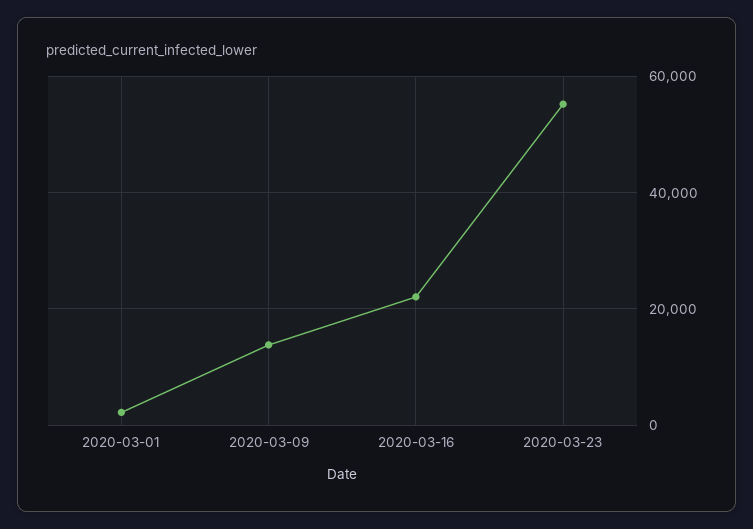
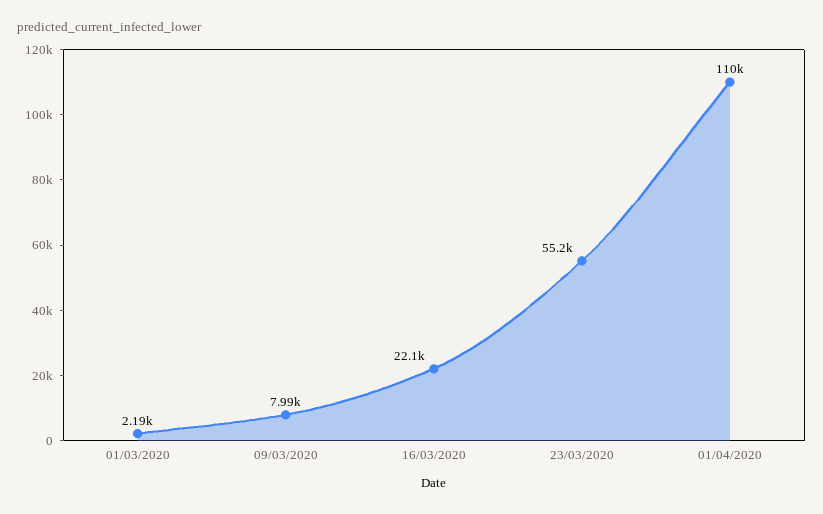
2020-03-09: 14000 -> 7990
01/04/2020: none -> 110000

